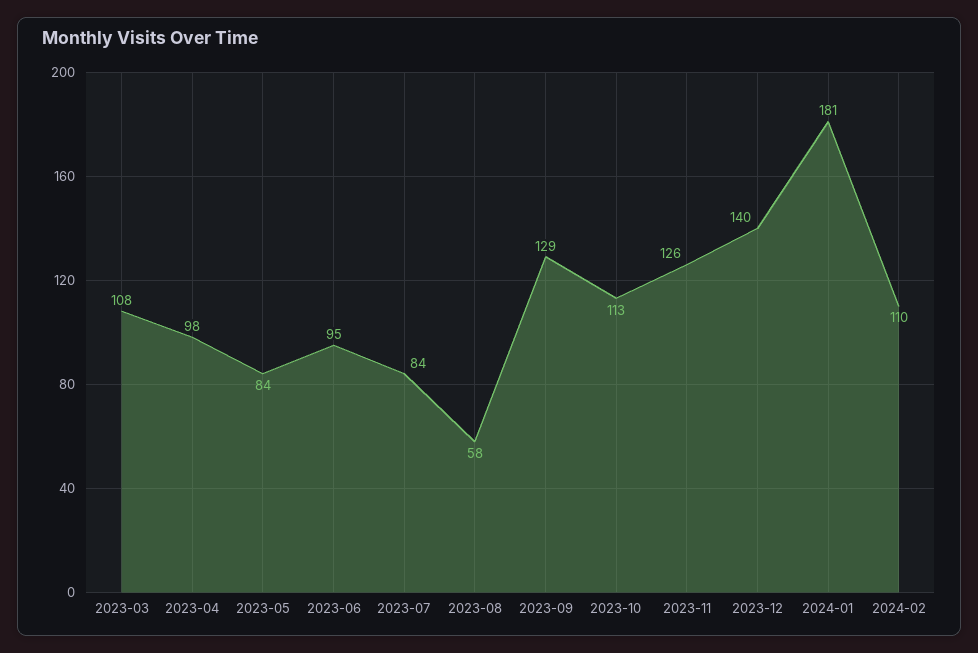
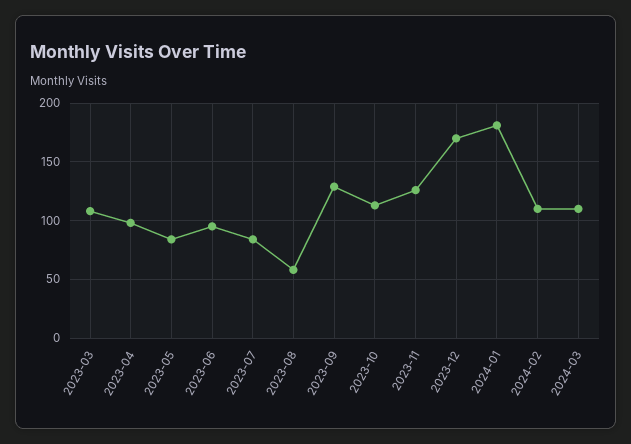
2023-12: 140 -> 170
2024-03: none -> 110

